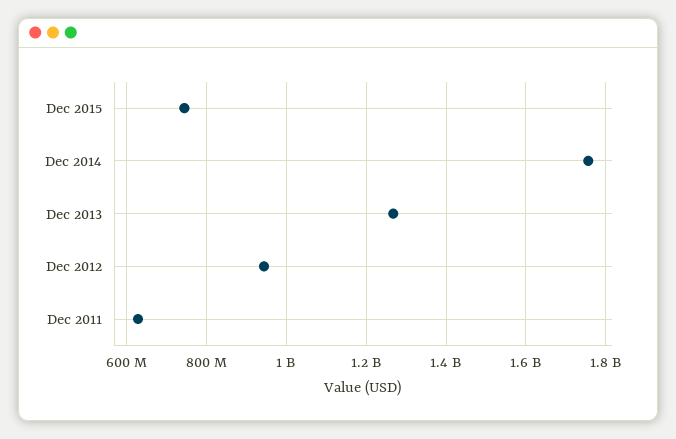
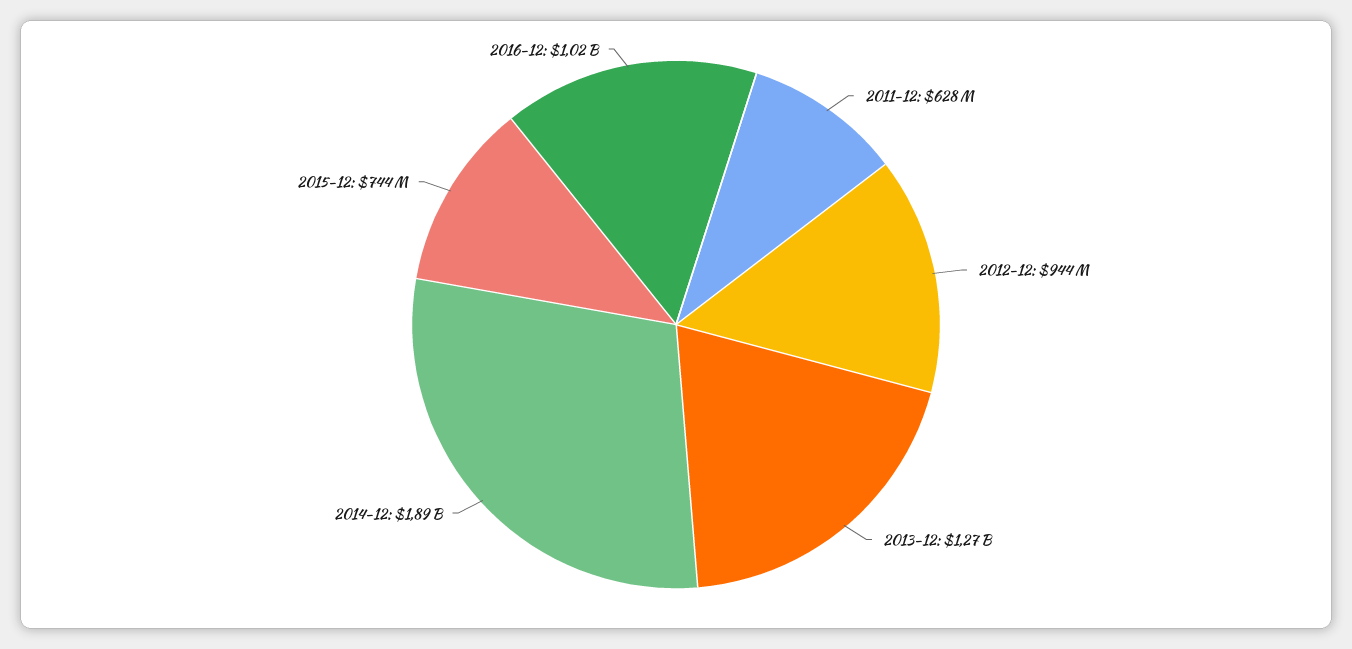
Dec 2014: 1760000000 -> 1890000000
2016-12: none -> 1020000000

